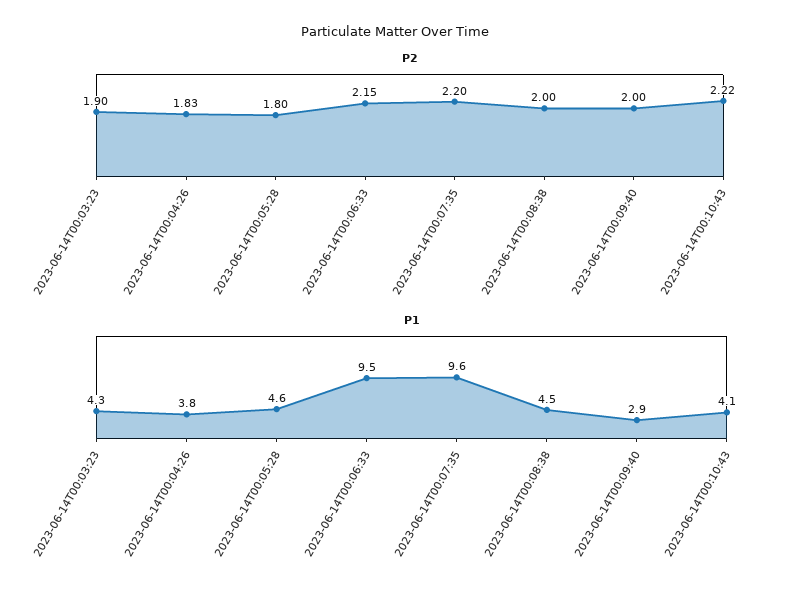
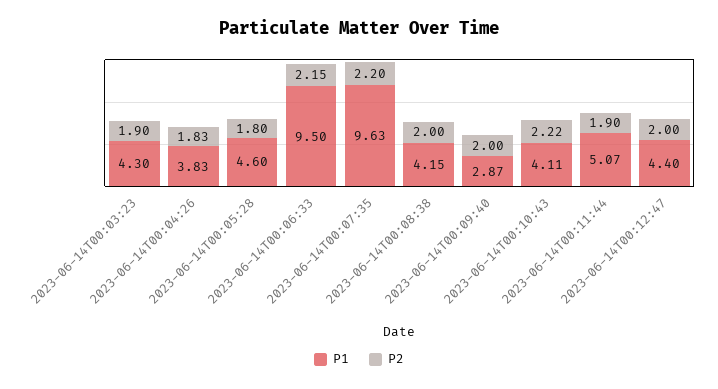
P1, 2023-06-14T00:08:38: 4.5 -> 4.15
P1, 2023-06-14T00:11:44: none -> 5.07
P2, 2023-06-14T00:11:44: none -> 1.9
P1, 2023-06-14T00:12:47: none -> 4.4
P2, 2023-06-14T00:12:47: none -> 2

